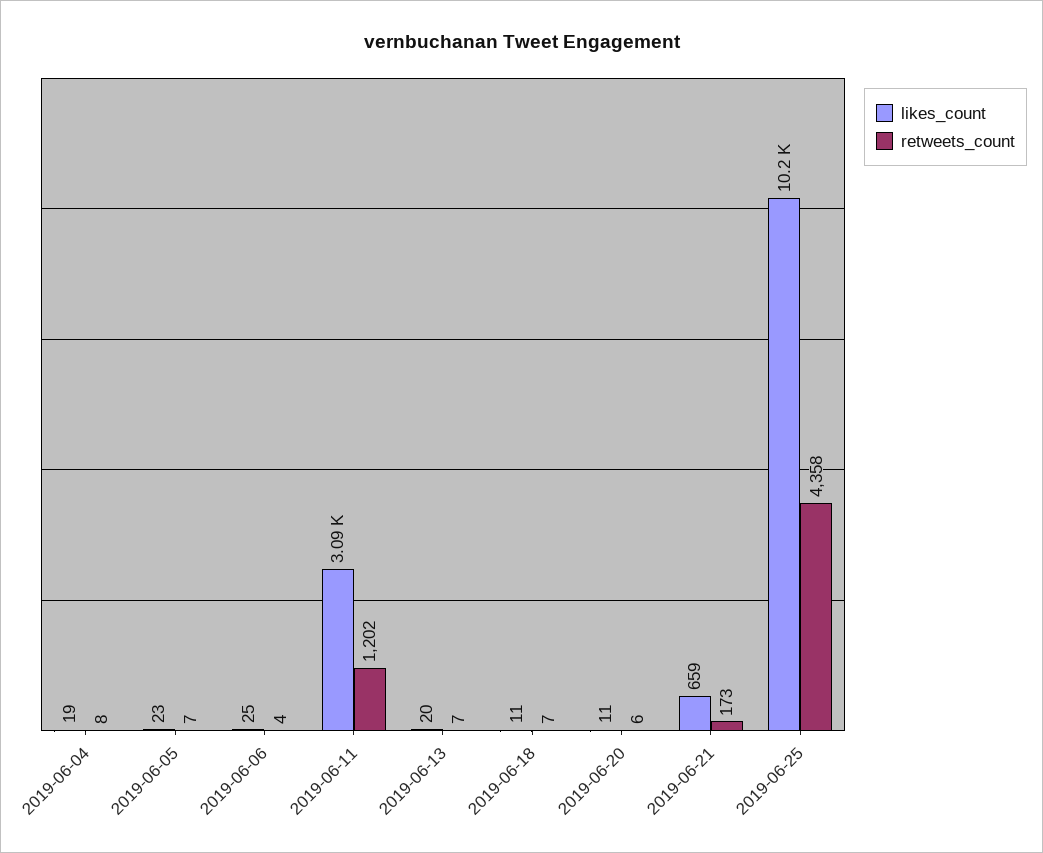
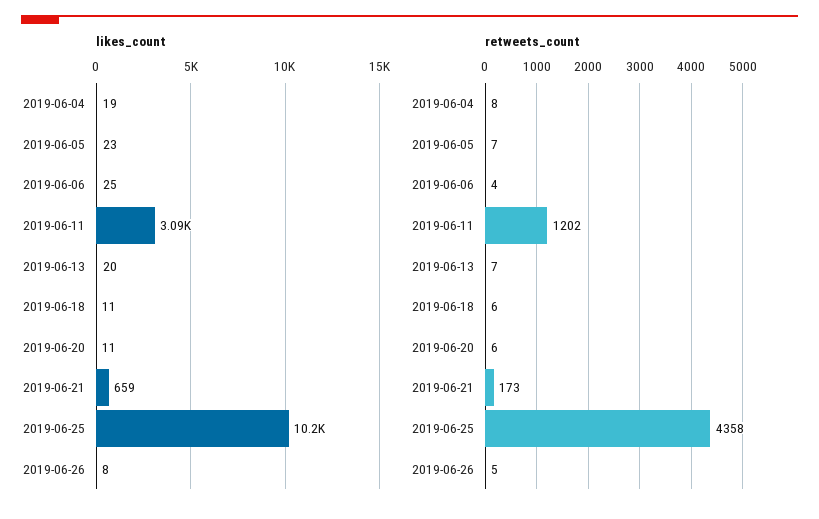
retweets_count, 2019-06-18: 7 -> 6
likes_count, 2019-06-26: none -> 8
retweets_count, 2019-06-26: none -> 5

